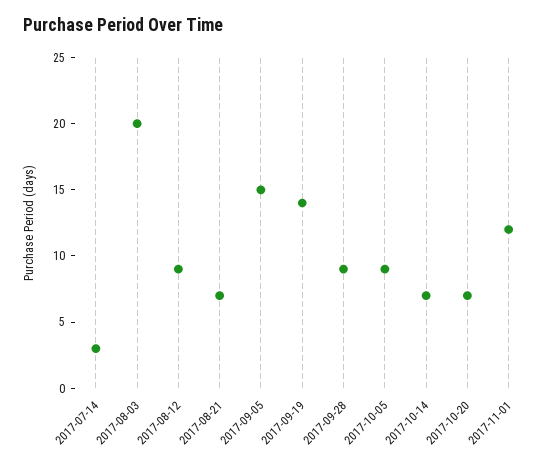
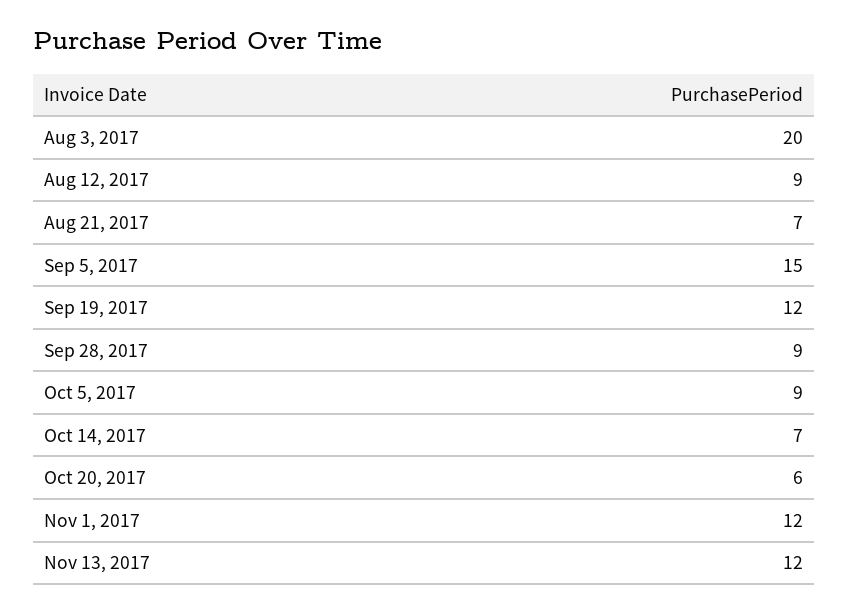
2017-07-14: 3 -> none
2017-09-19: 14 -> 12
2017-10-20: 7 -> 6
Nov 13, 2017: none -> 12

